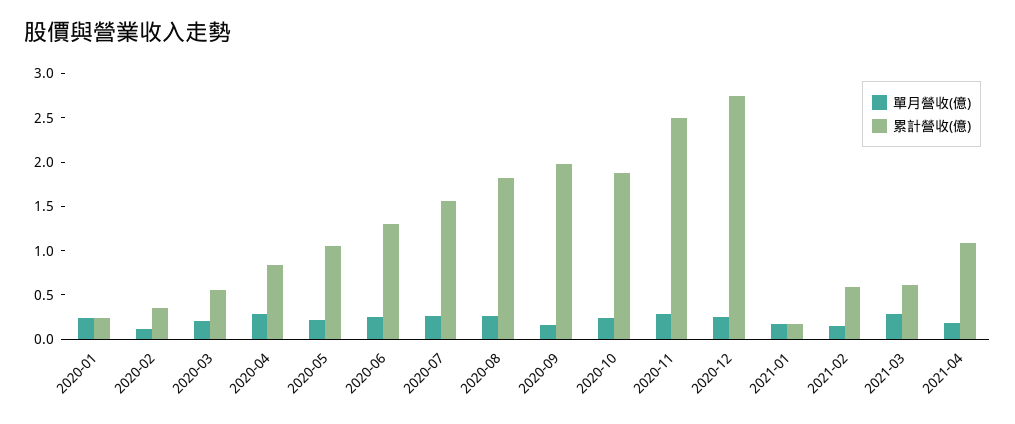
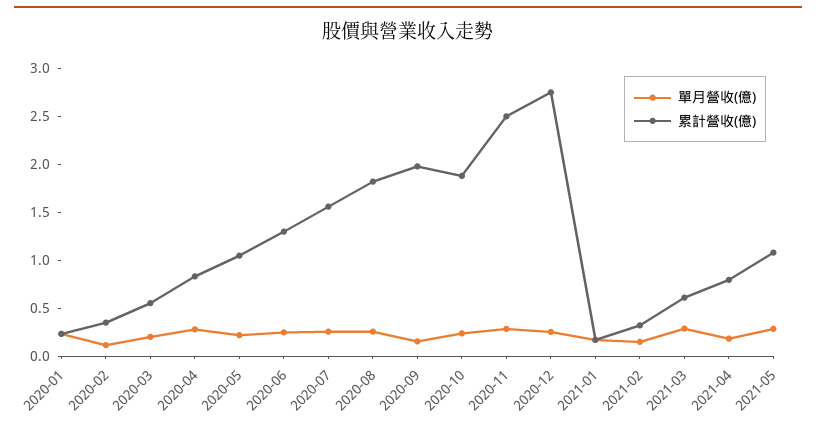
累計營收(億), 2021-02: 0.6 -> 0.3
累計營收(億), 2021-04: 1.1 -> 0.8
單月營收(億), 2021-05: none -> 0.3
累計營收(億), 2021-05: none -> 1.1

